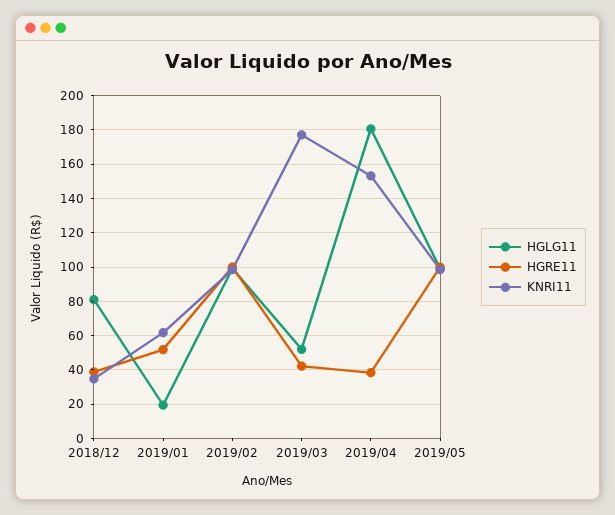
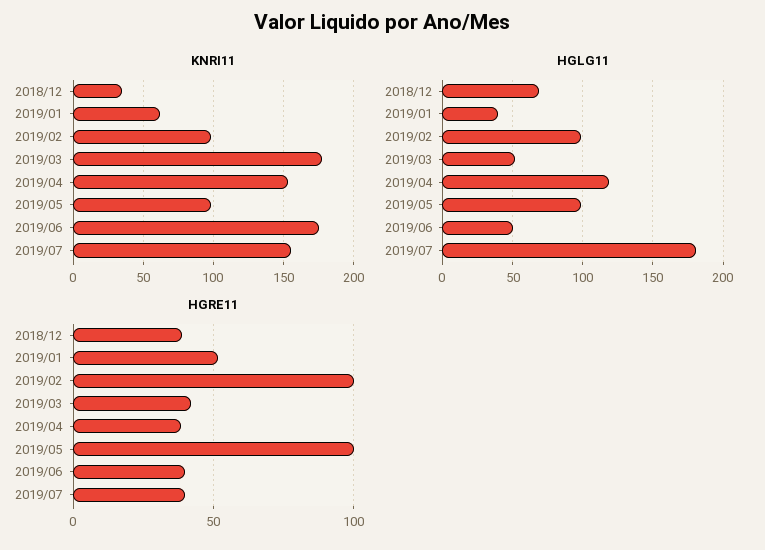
HGLG11, 2018/12: 80 -> 70
HGLG11, 2019/01: 20 -> 40
HGLG11, 2019/04: 180 -> 120
KNRI11, 2019/06: none -> 175
KNRI11, 2019/07: none -> 155
HGLG11, 2019/06: none -> 50
HGLG11, 2019/07: none -> 180
HGRE11, 2019/06: none -> 40
HGRE11, 2019/07: none -> 40

